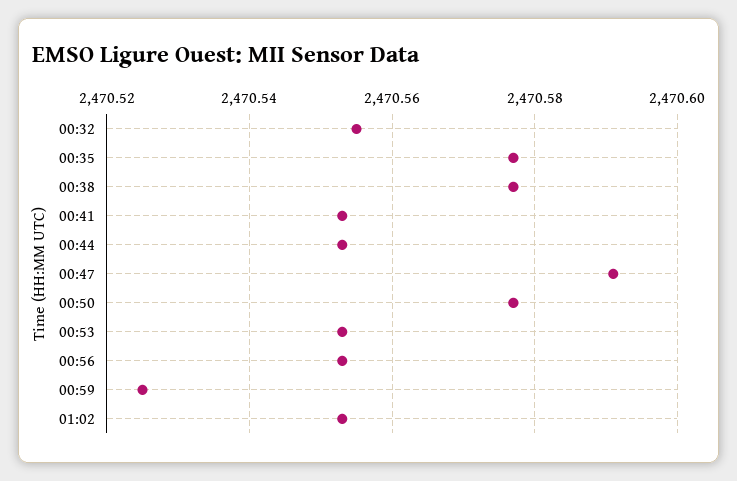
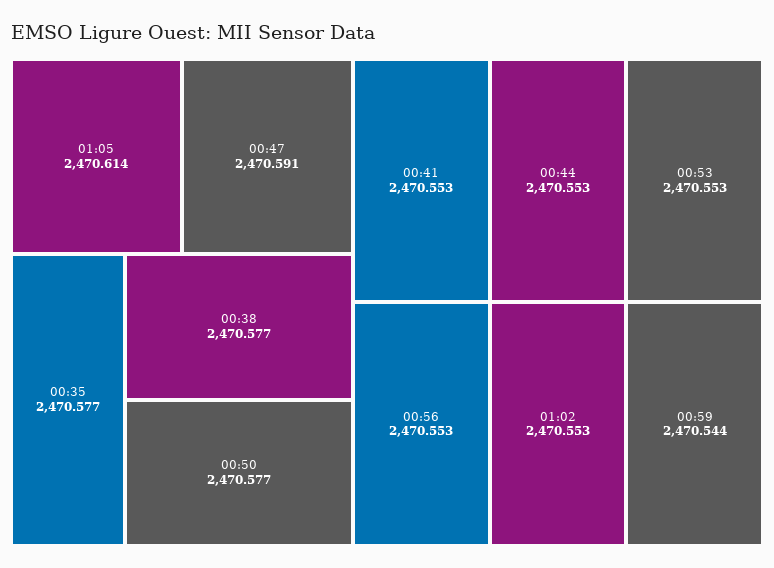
00:32: 2470.555 -> none
00:59: 2470.525 -> 2470.544
01:05: none -> 2470.614

